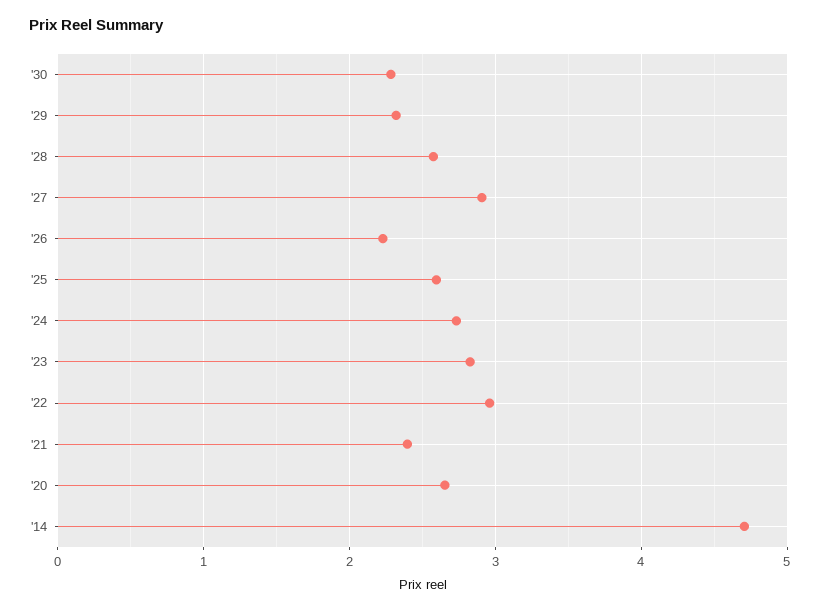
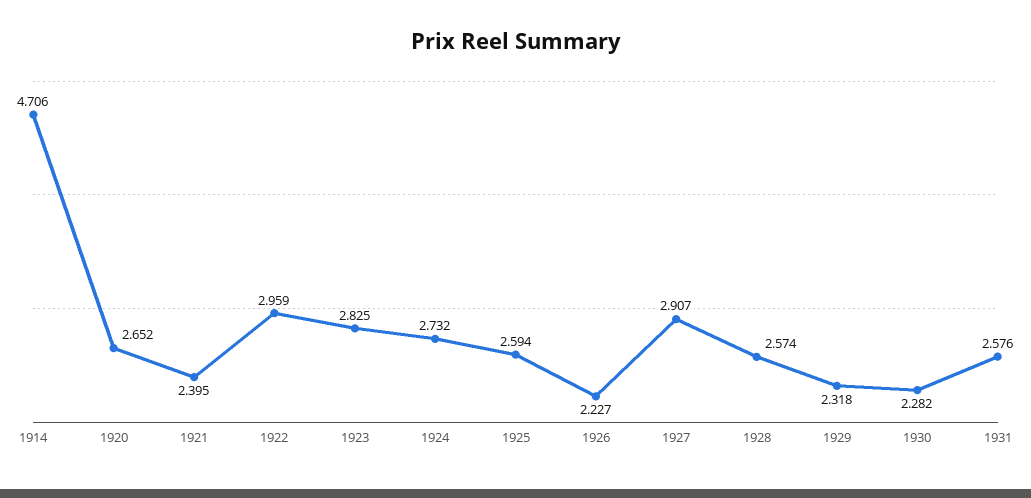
1931: none -> 2.576

